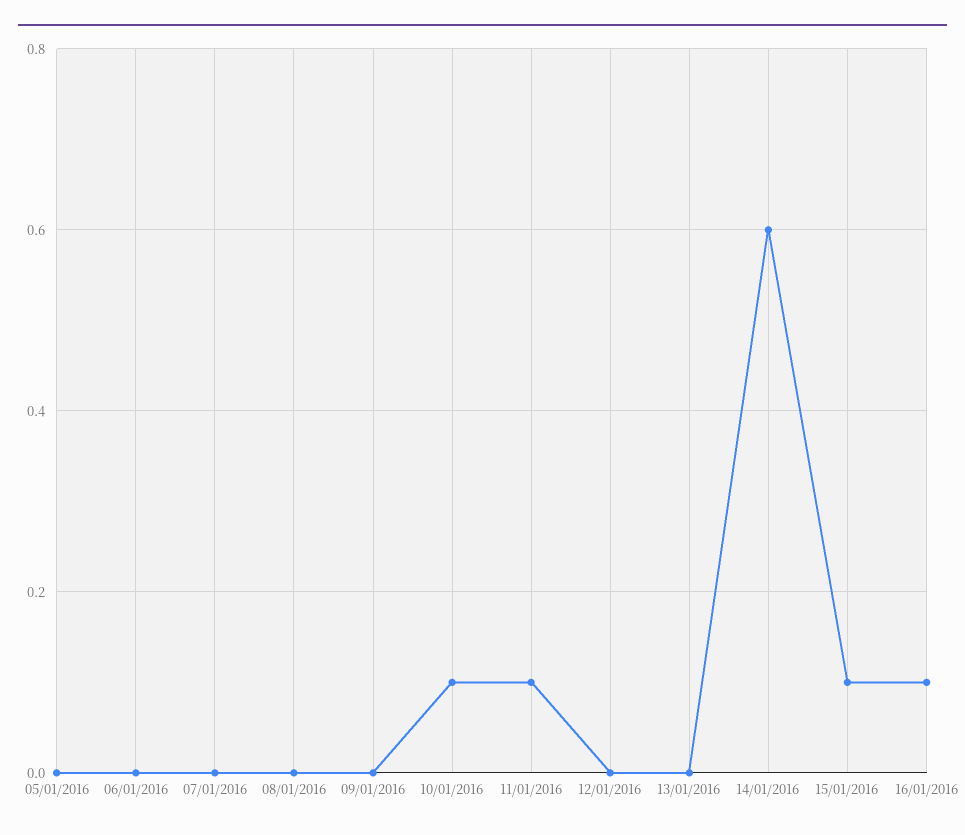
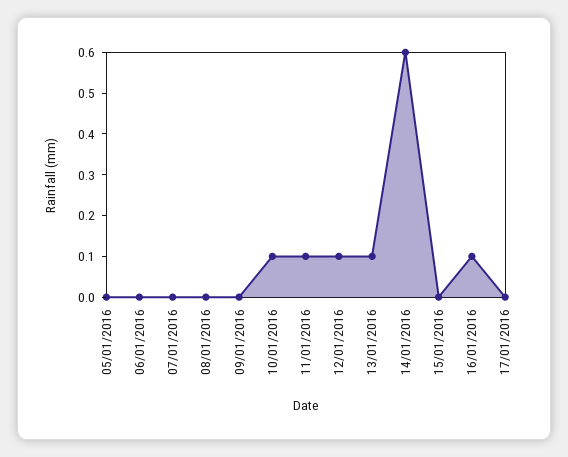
12/01/2016: 0 -> 0.1
13/01/2016: 0 -> 0.1
15/01/2016: 0.1 -> 0
17/01/2016: none -> 0

